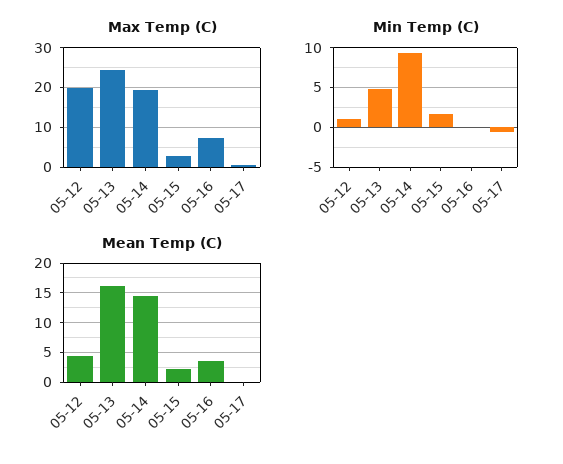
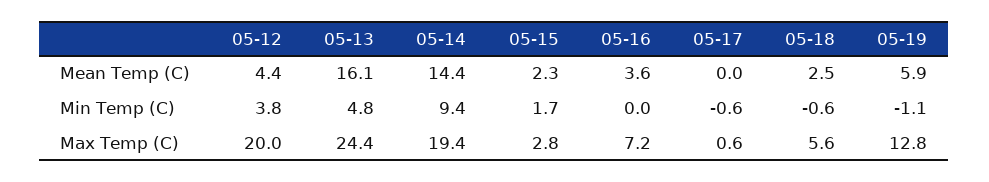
Min Temp (C), 05-12: 1 -> 3.8
Mean Temp (C), 05-18: none -> 2.5
Mean Temp (C), 05-19: none -> 5.9
Min Temp (C), 05-18: none -> -0.6
Min Temp (C), 05-19: none -> -1.1
Max Temp (C), 05-18: none -> 5.6
Max Temp (C), 05-19: none -> 12.8

